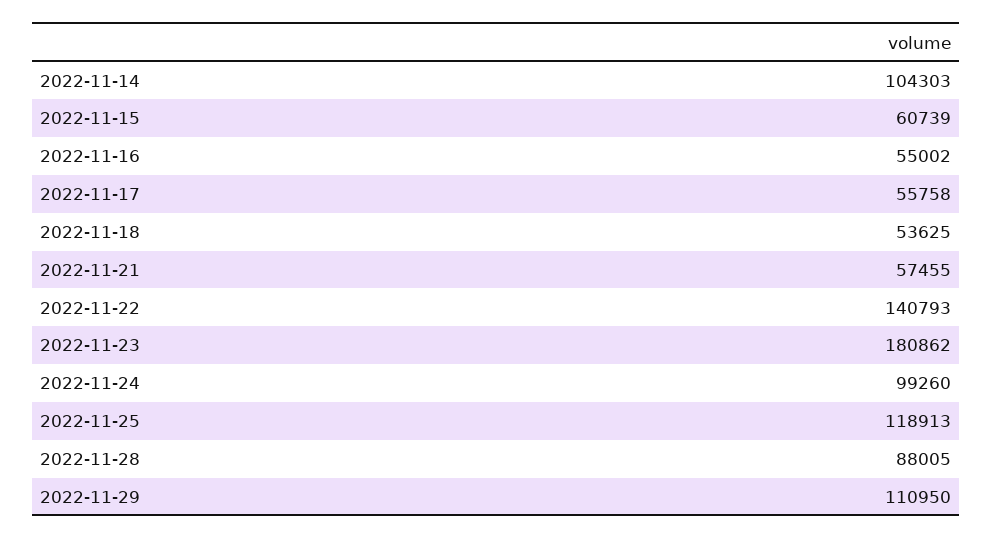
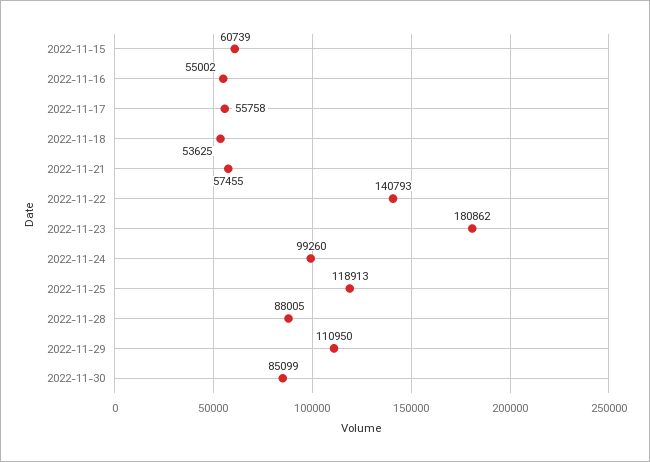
2022-11-14: 104303 -> none
2022-11-30: none -> 85099

